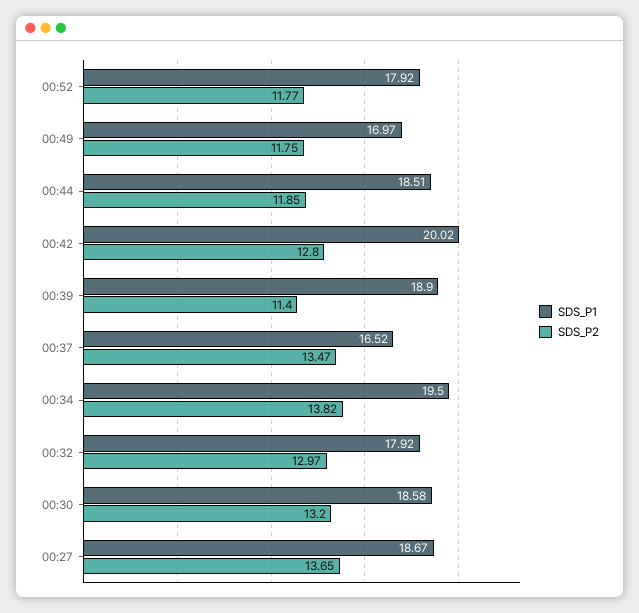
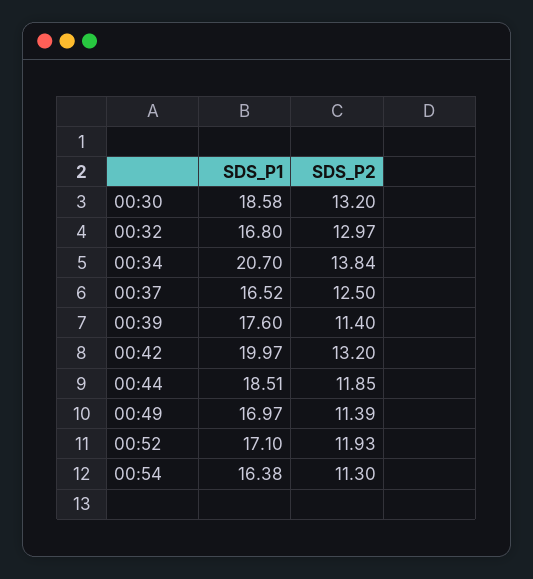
SDS_P1, 00:52: 17.92 -> 17.1
SDS_P2, 00:52: 11.77 -> 11.93
SDS_P2, 00:49: 11.75 -> 11.39
SDS_P1, 00:42: 20.02 -> 19.97
SDS_P2, 00:42: 12.8 -> 13.2
SDS_P1, 00:39: 18.9 -> 17.6
SDS_P2, 00:37: 13.47 -> 12.5
SDS_P1, 00:34: 19.5 -> 20.7
SDS_P2, 00:34: 13.82 -> 13.84
SDS_P1, 00:32: 17.92 -> 16.8
SDS_P1, 00:27: 18.67 -> none
SDS_P2, 00:27: 13.65 -> none
SDS_P1, 00:54: none -> 16.38
SDS_P2, 00:54: none -> 11.3

